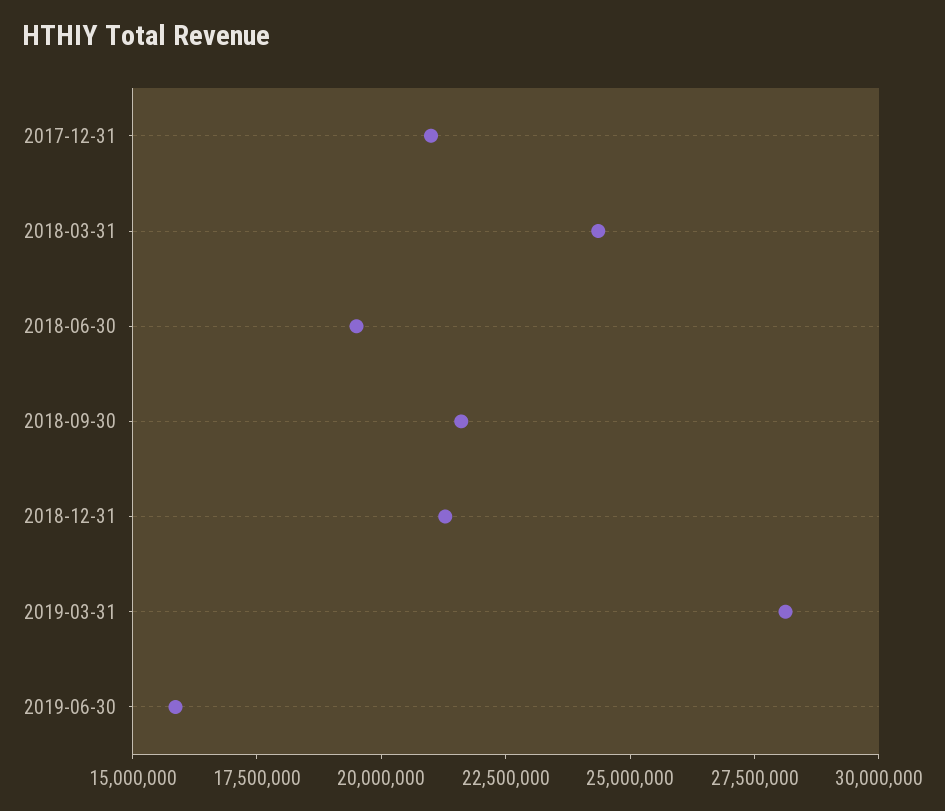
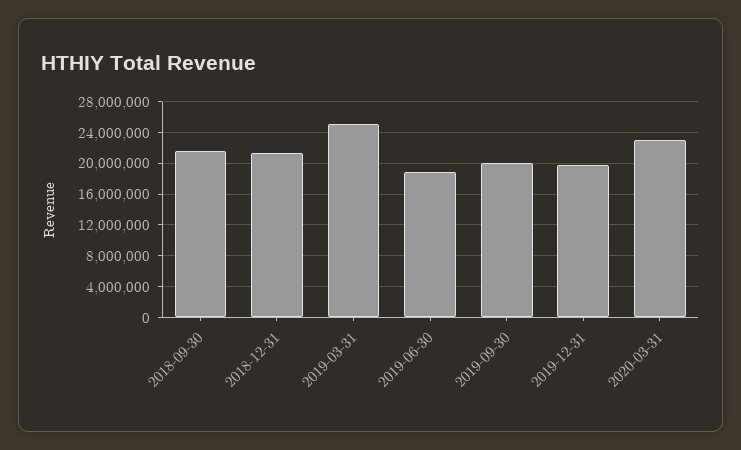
2017-12-31: 21000000 -> none
2018-03-31: 24500000 -> none
2018-06-30: 19500000 -> none
2019-03-31: 28000000 -> 25000000
2019-06-30: 16000000 -> 19000000
2019-09-30: none -> 20000000
2019-12-31: none -> 20000000
2020-03-31: none -> 23000000

